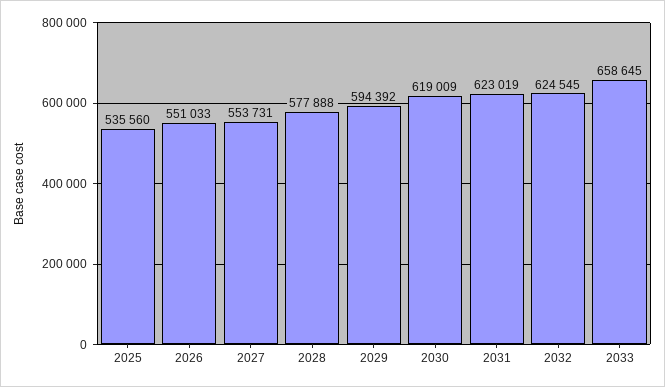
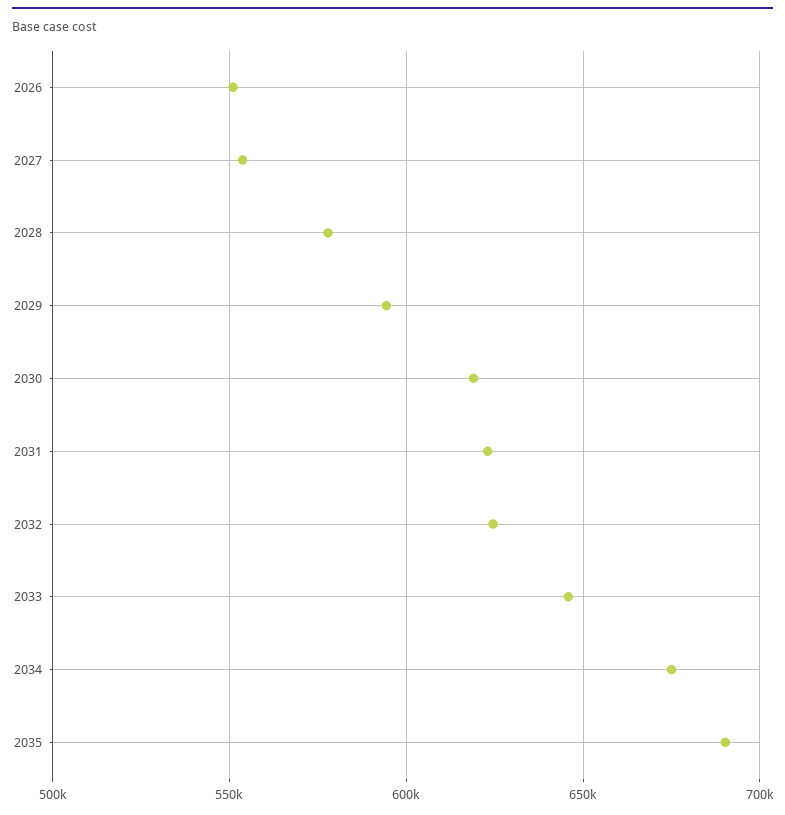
2025: 535560 -> none
2033: 658645 -> 645000
2034: none -> 675000
2035: none -> 690000

